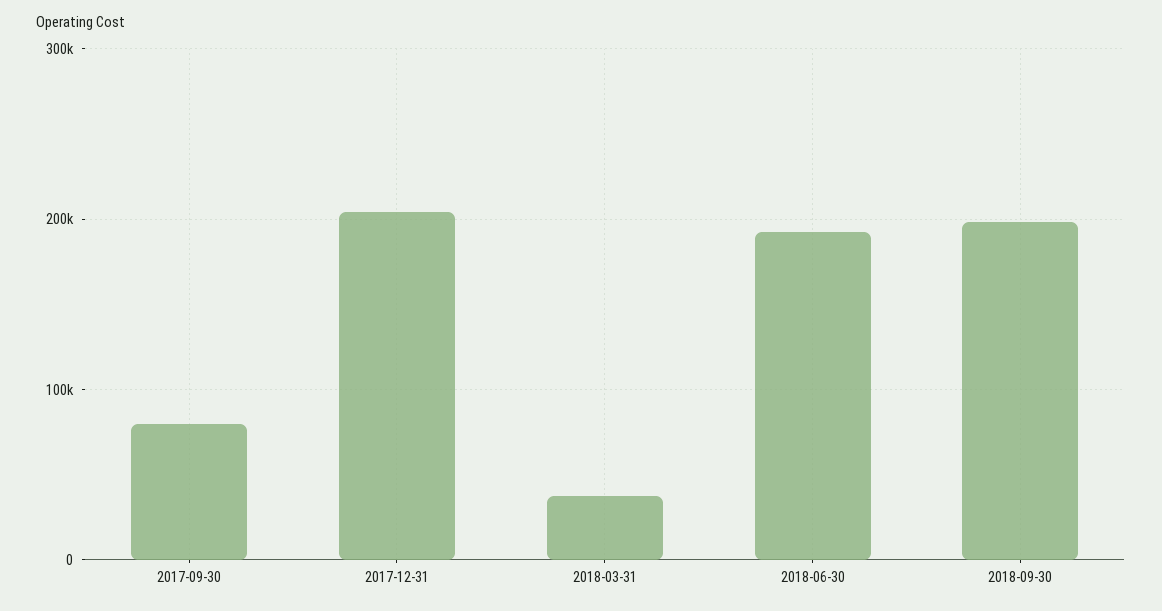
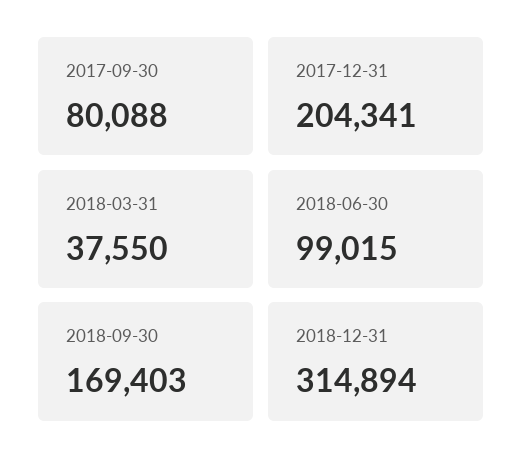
2018-06-30: 190000 -> 99015
2018-09-30: 200000 -> 169403
2018-12-31: none -> 314894

